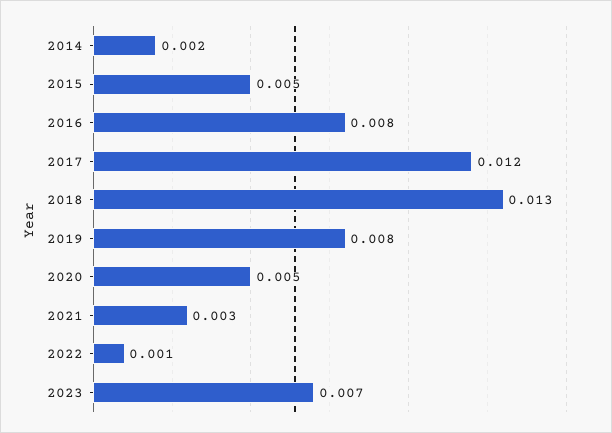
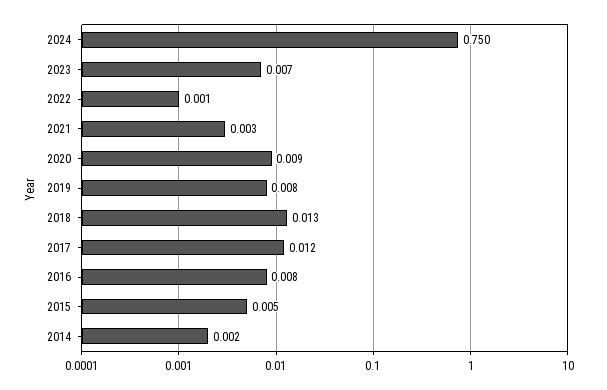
2020: 0.005 -> 0.009
2024: none -> 0.75

